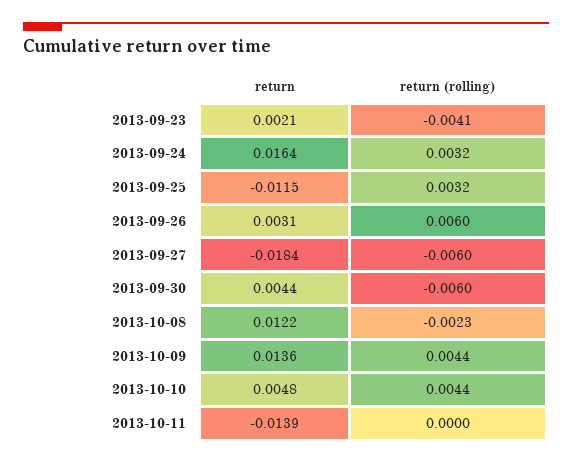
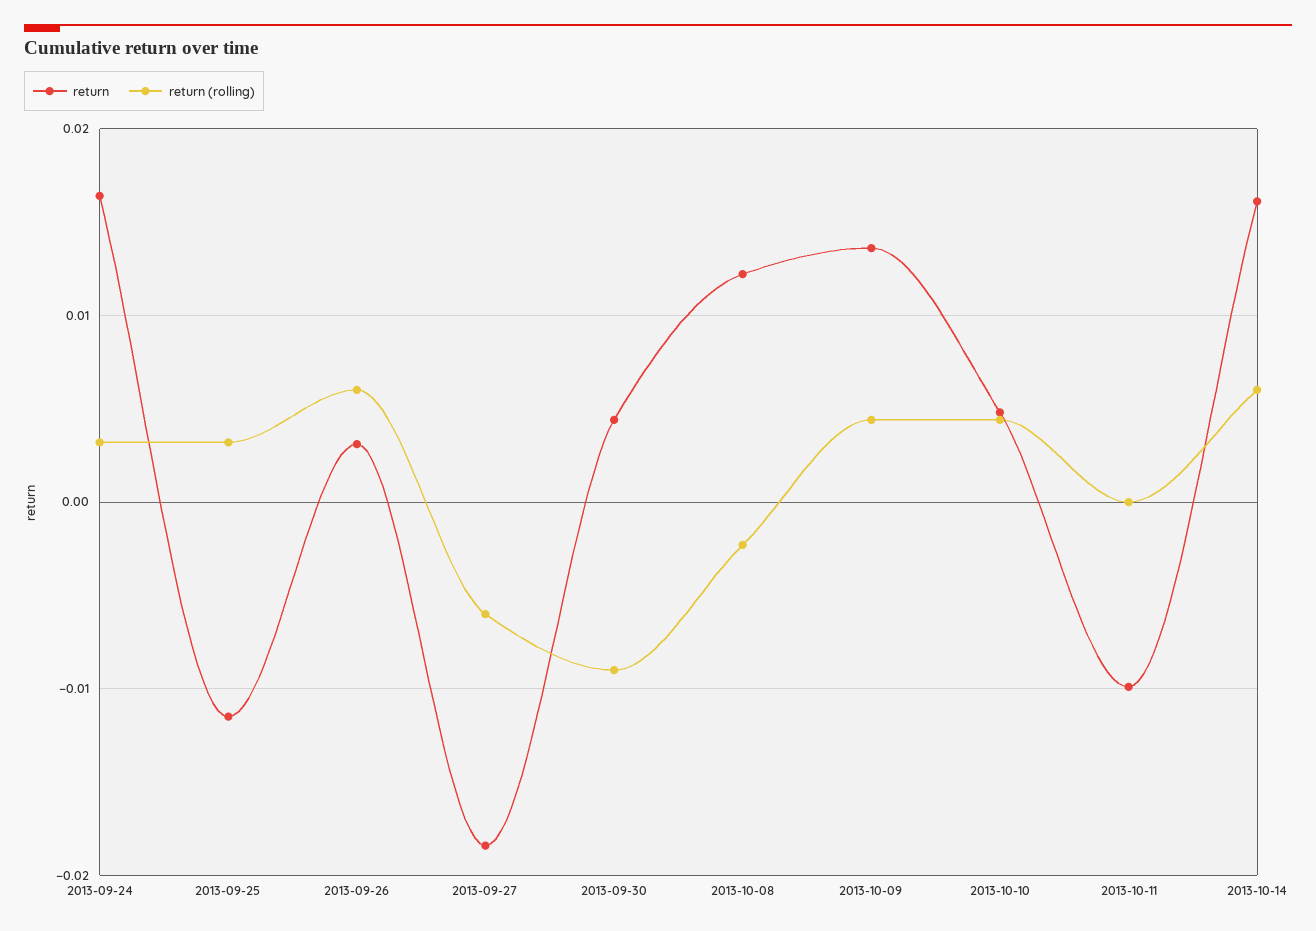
return, 2013-09-23: 0.0021 -> none
return (rolling), 2013-09-23: -0.0041 -> none
return (rolling), 2013-09-30: -0.006 -> -0.009
return, 2013-10-11: -0.0139 -> -0.01
return, 2013-10-14: none -> 0.016
return (rolling), 2013-10-14: none -> 0.006

